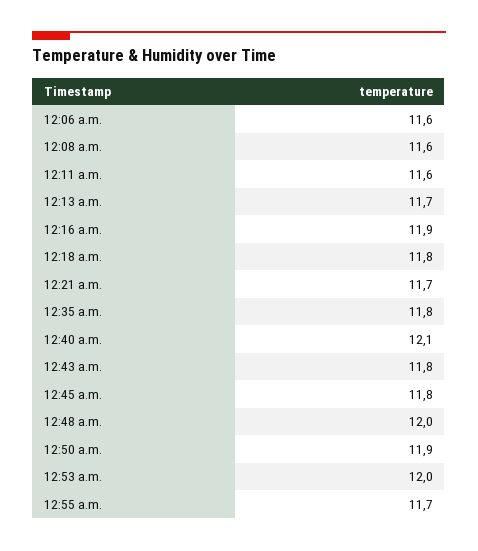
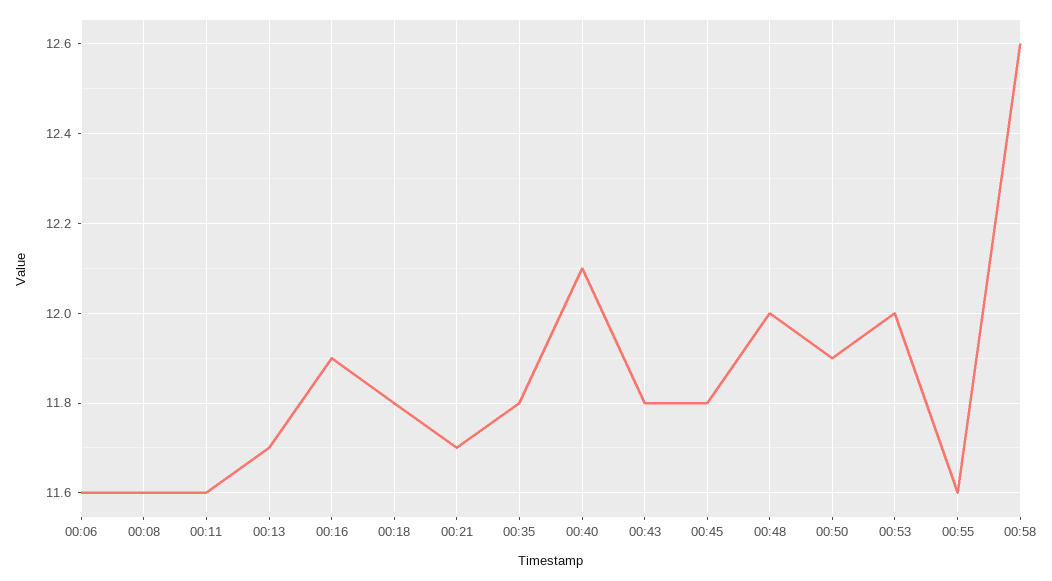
12:55 a.m.: 11.7 -> 11.6
00:58: none -> 12.6

